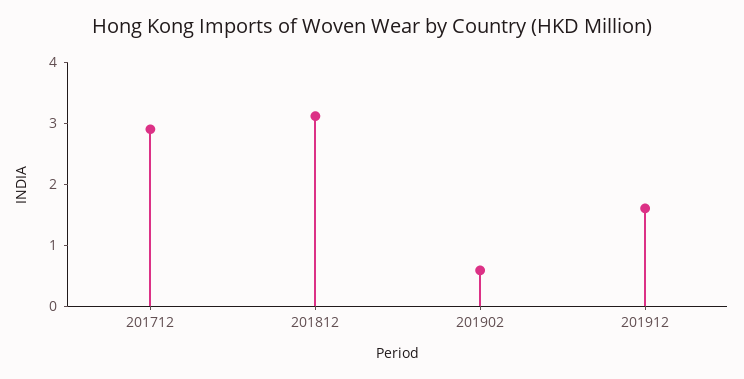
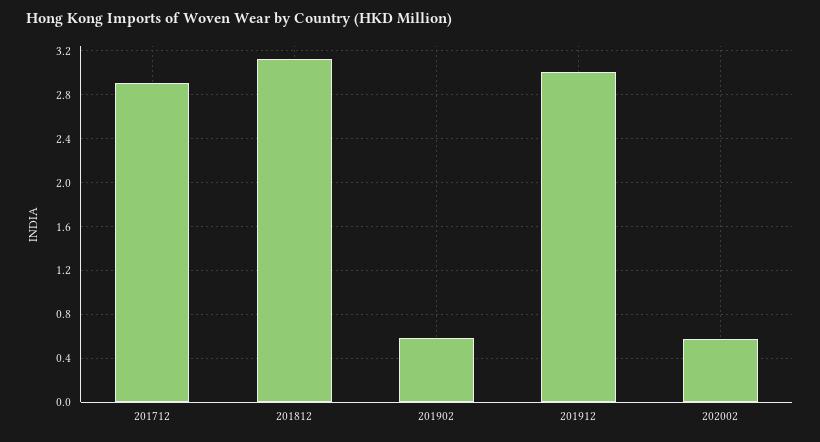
201912: 1.6 -> 3
202002: none -> 0.6

